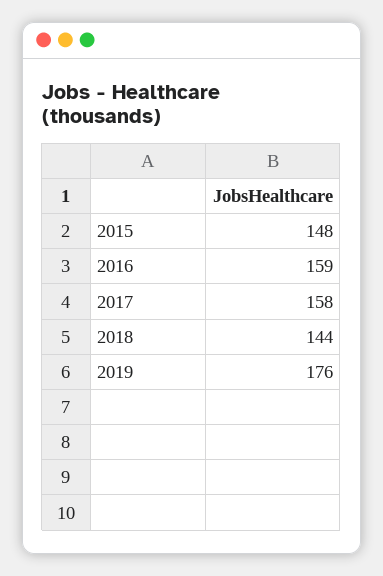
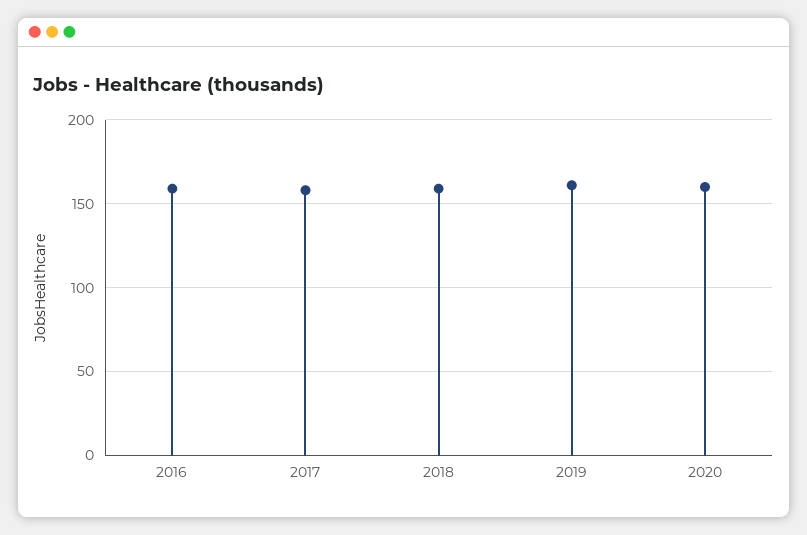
2015: 148 -> none
2018: 144 -> 160
2019: 176 -> 160
2020: none -> 160

